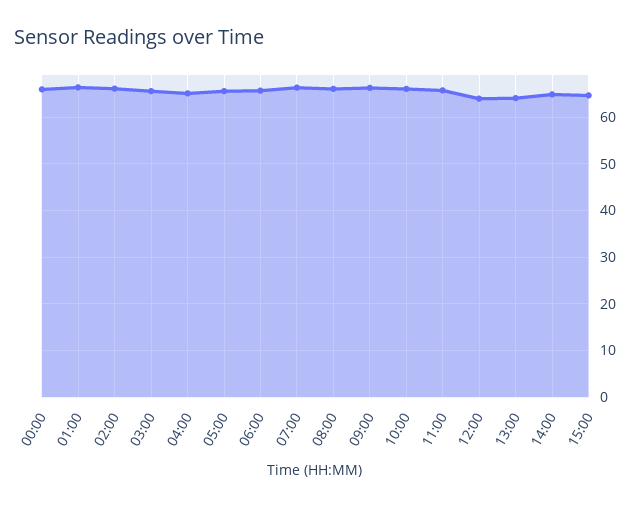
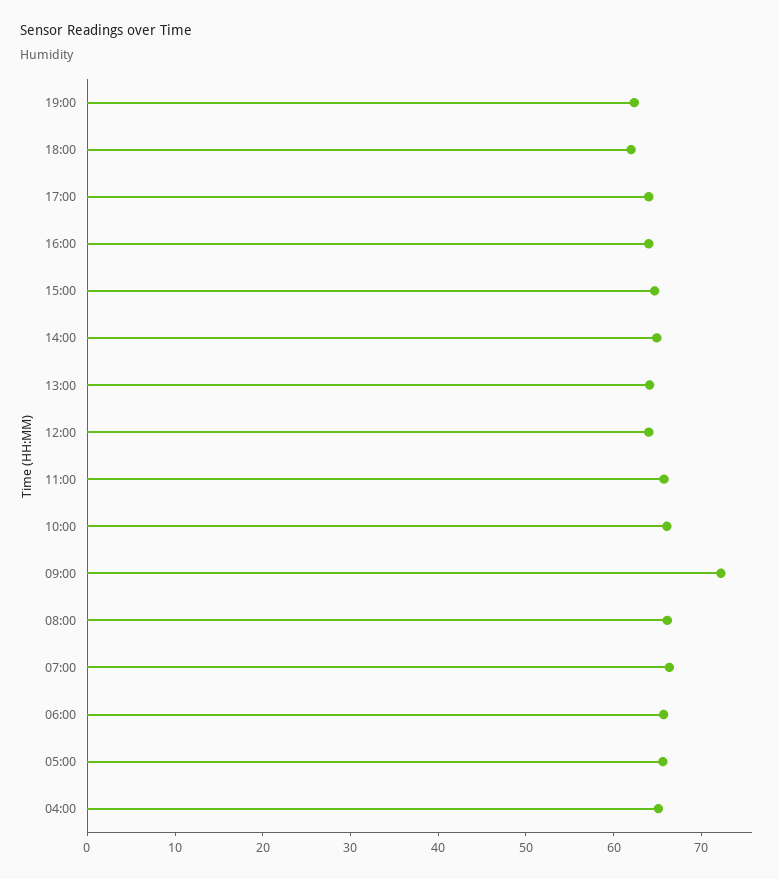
00:00: 66 -> none
01:00: 66 -> none
02:00: 66 -> none
03:00: 66 -> none
09:00: 66 -> 72
19:00: none -> 62
18:00: none -> 62
17:00: none -> 64
16:00: none -> 64

